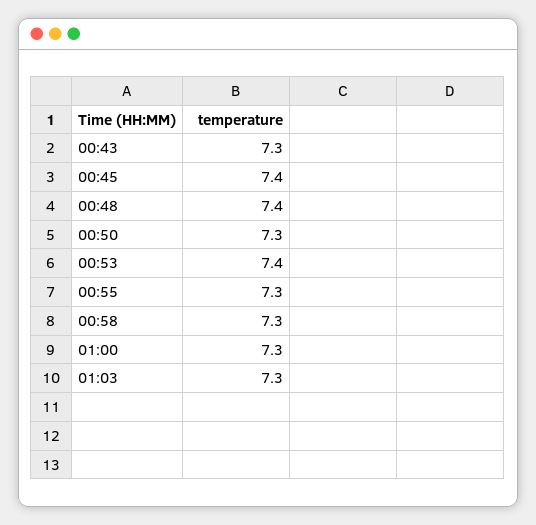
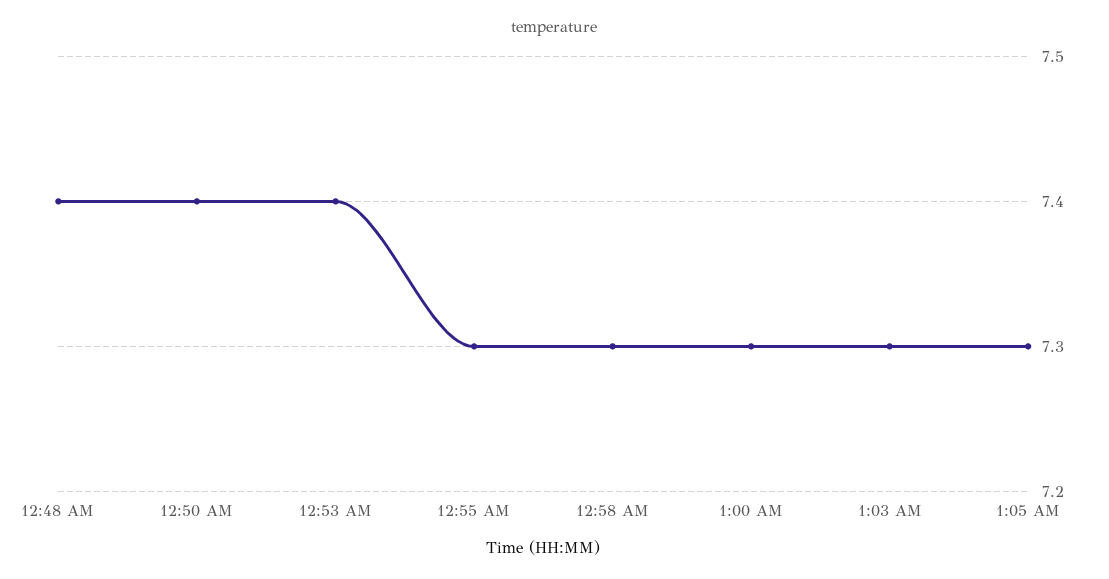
00:43: 7.3 -> none
00:45: 7.4 -> none
00:50: 7.3 -> 7.4
1:05 AM: none -> 7.3

